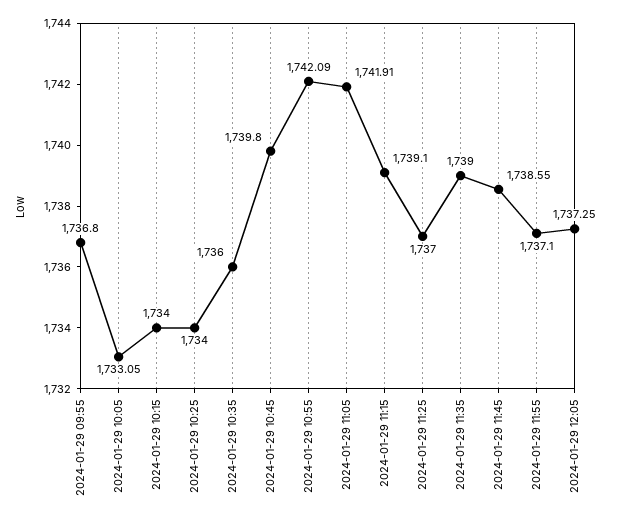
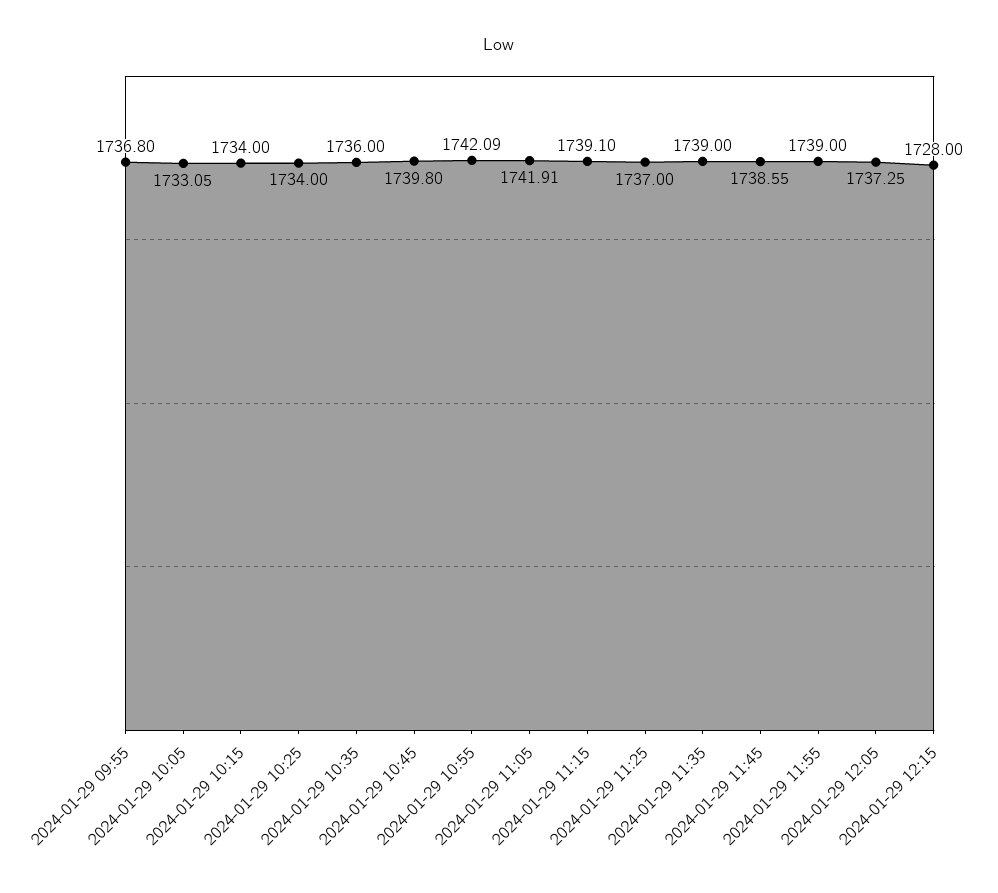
2024-01-29 11:55: 1737.1 -> 1739
2024-01-29 12:15: none -> 1728

